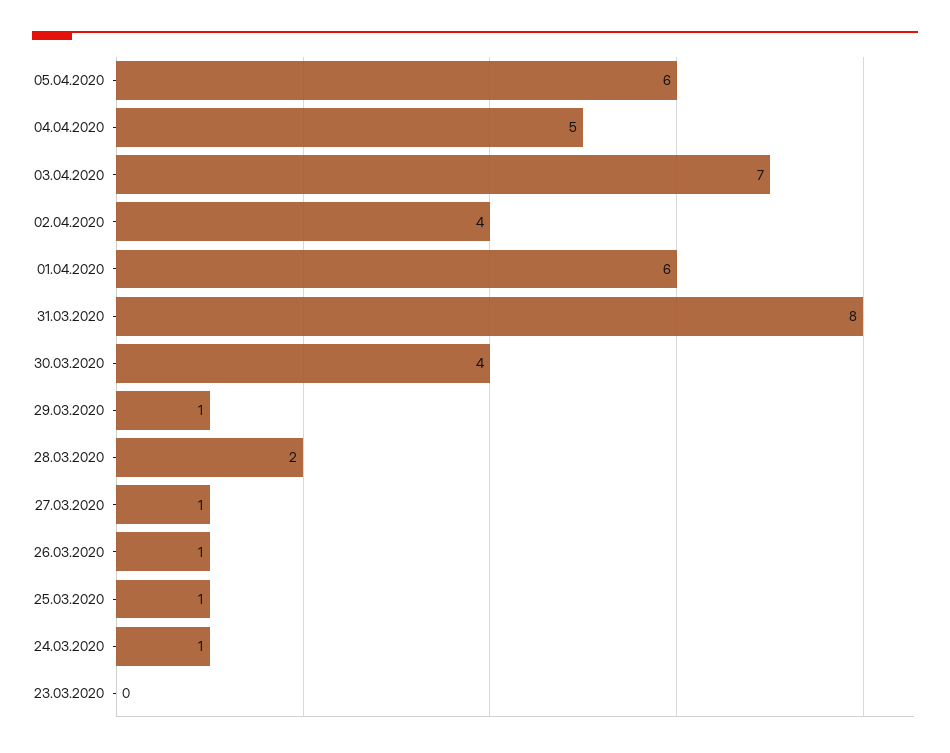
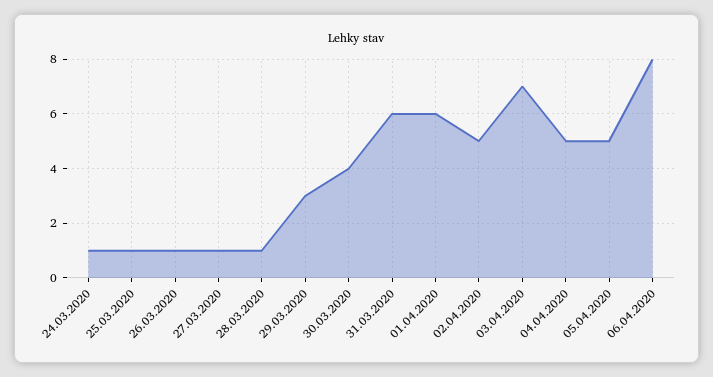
05.04.2020: 6 -> 5
02.04.2020: 4 -> 5
31.03.2020: 8 -> 6
29.03.2020: 1 -> 3
28.03.2020: 2 -> 1
23.03.2020: 0 -> none
06.04.2020: none -> 8

